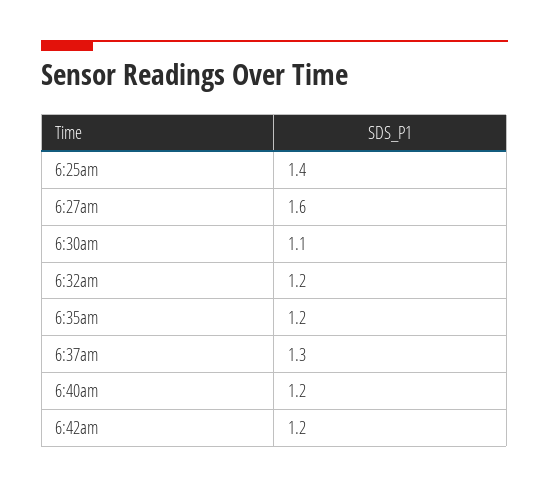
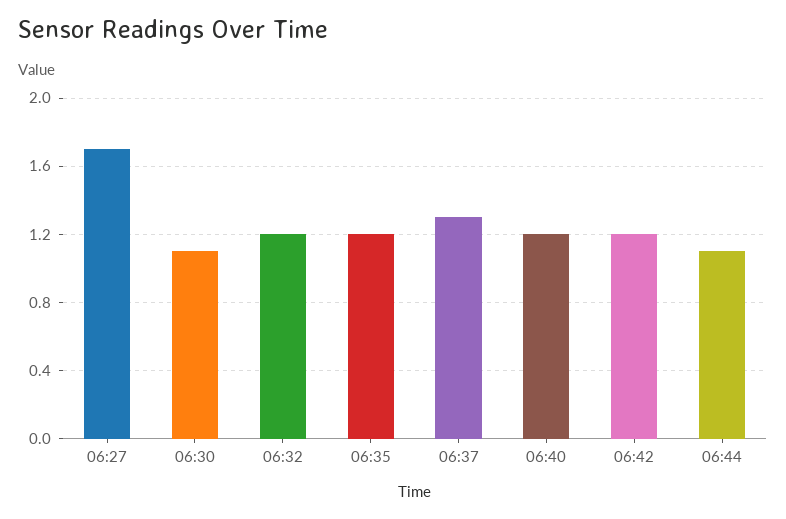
6:25am: 1.4 -> none
6:27am: 1.6 -> 1.7
06:44: none -> 1.1

